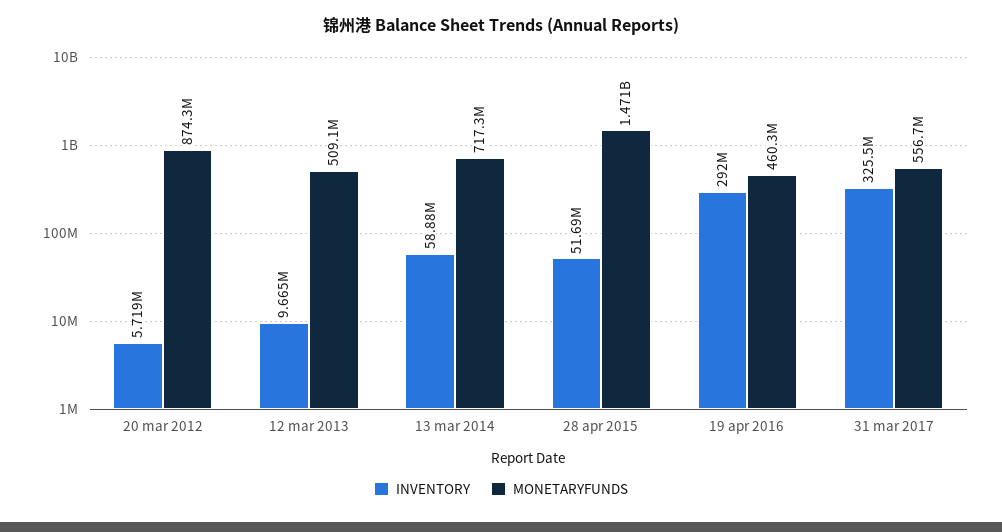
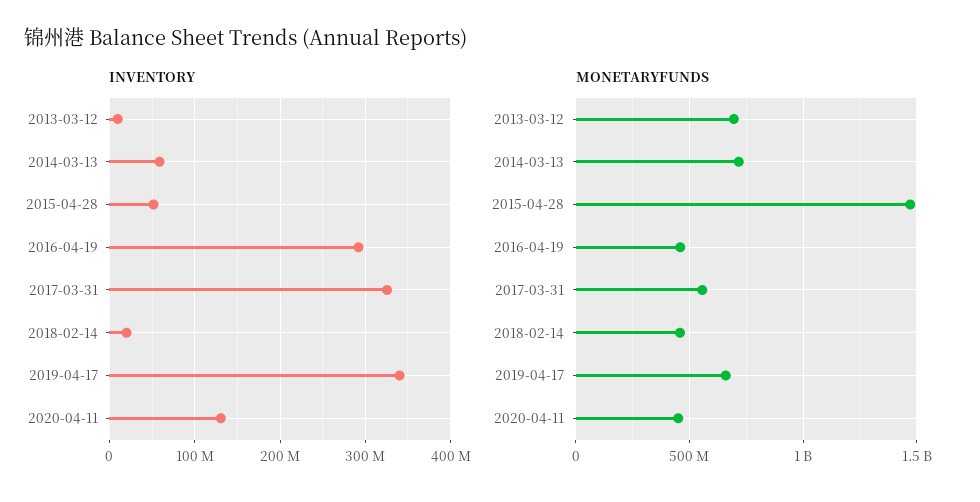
INVENTORY, 20 mar 2012: 5719000 -> none
MONETARYFUNDS, 20 mar 2012: 874300000 -> none
MONETARYFUNDS, 12 mar 2013: 509100000 -> 700000000
INVENTORY, 2018-02-14: none -> 20000000
INVENTORY, 2019-04-17: none -> 340000000
INVENTORY, 2020-04-11: none -> 130000000
MONETARYFUNDS, 2018-02-14: none -> 450000000
MONETARYFUNDS, 2019-04-17: none -> 650000000
MONETARYFUNDS, 2020-04-11: none -> 450000000

